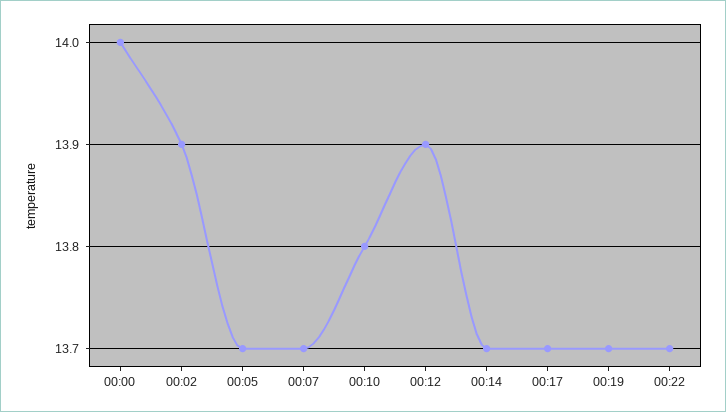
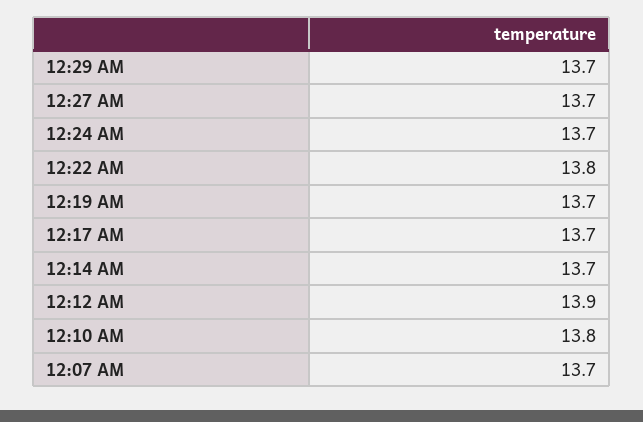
00:00: 14 -> none
00:02: 13.9 -> none
00:05: 13.7 -> none
00:22: 13.7 -> 13.8
12:29 AM: none -> 13.7
12:27 AM: none -> 13.7
12:24 AM: none -> 13.7

